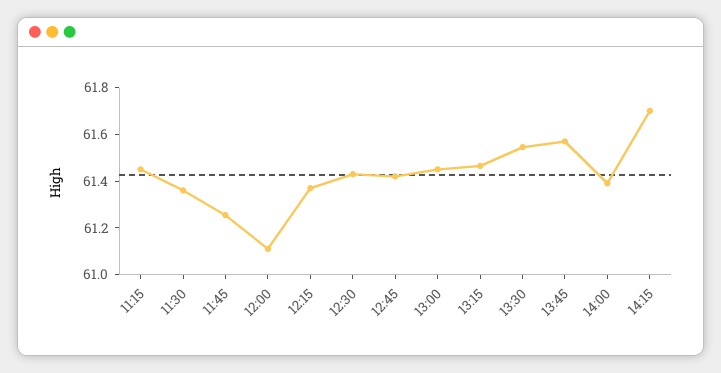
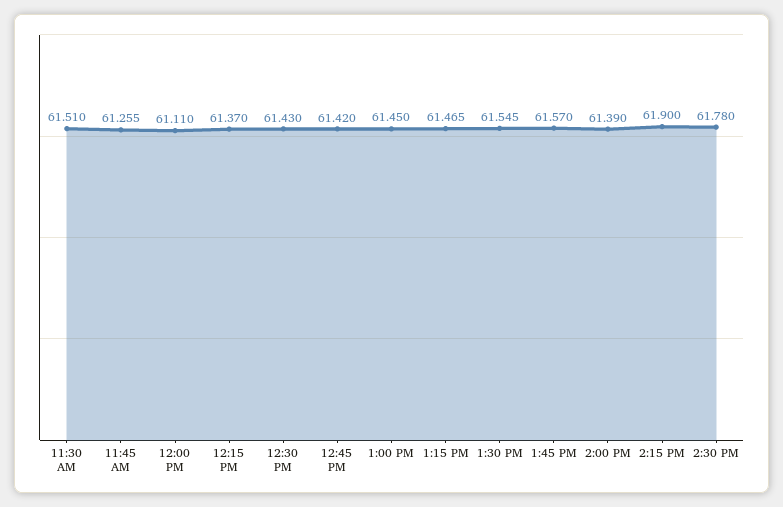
11:15: 61.45 -> none
11:30: 61.35 -> 61.51
14:15: 61.7 -> 61.9
2:30 PM: none -> 61.78

